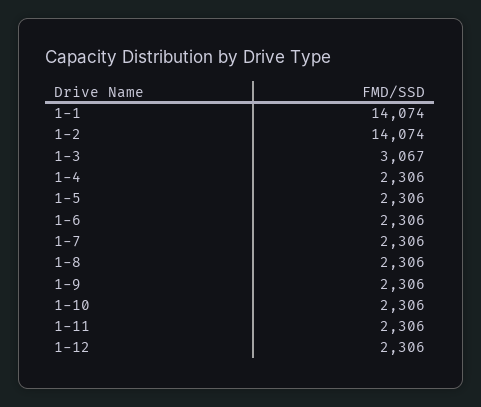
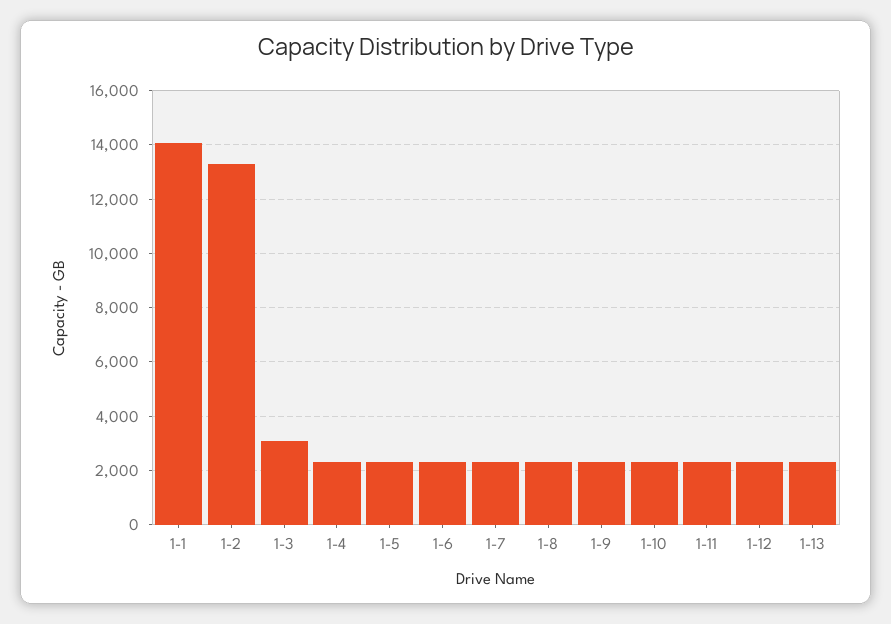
1-2: 14074 -> 13250
1-13: none -> 2250

